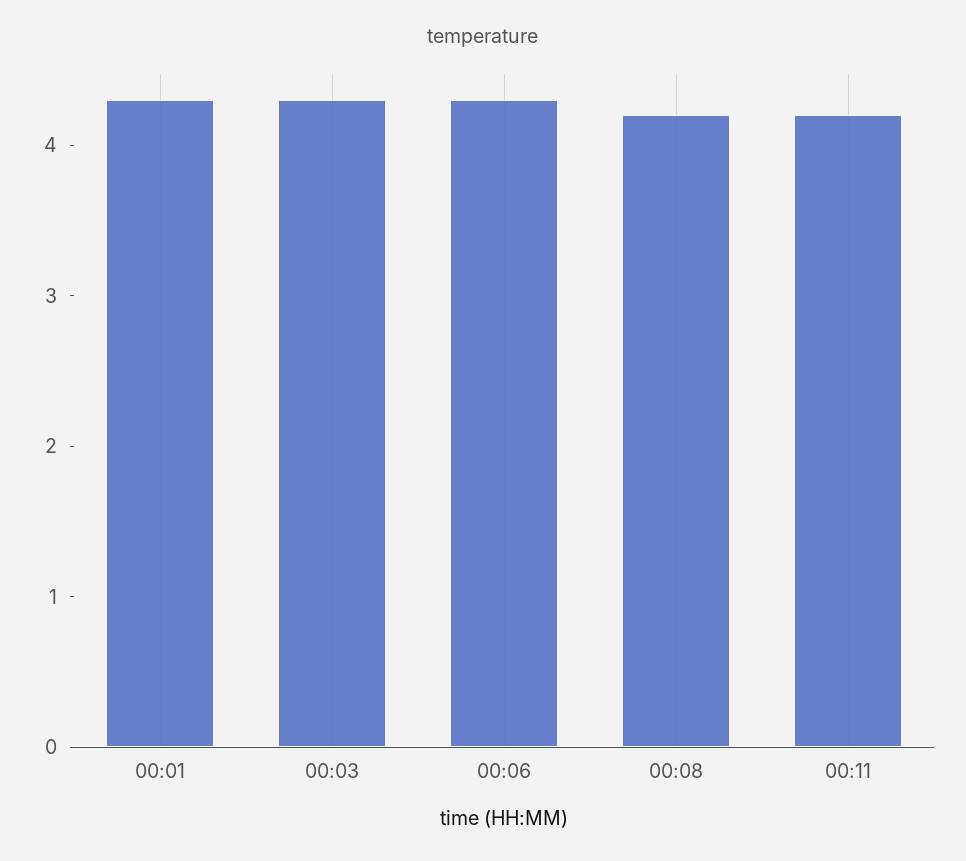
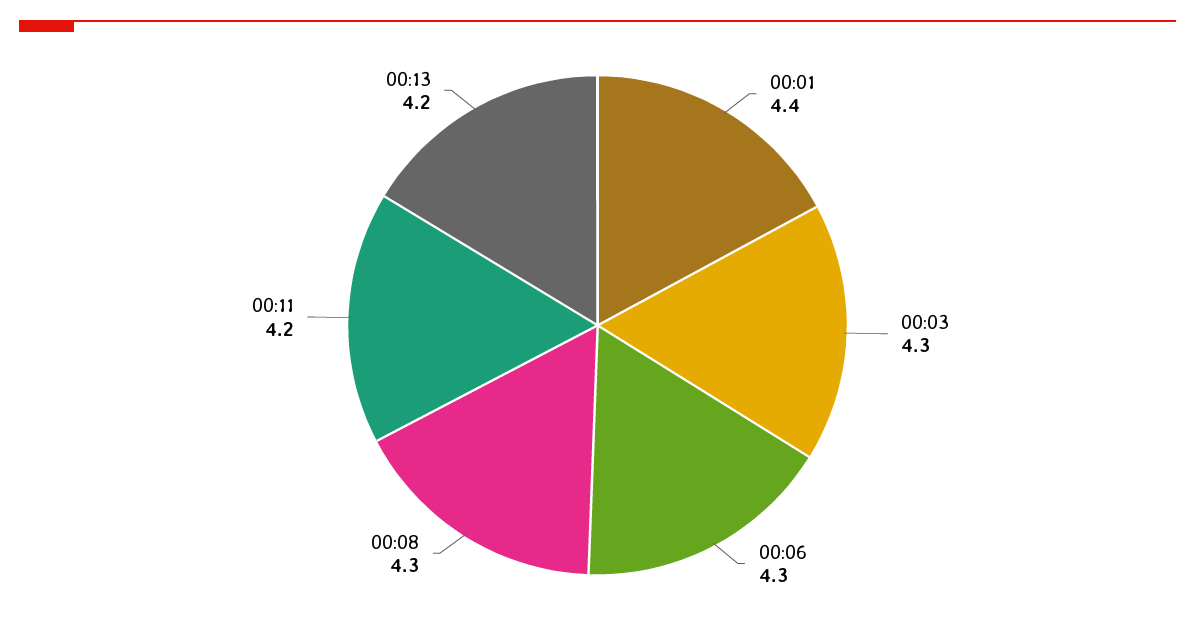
00:01: 4.3 -> 4.4
00:08: 4.2 -> 4.3
00:13: none -> 4.2

